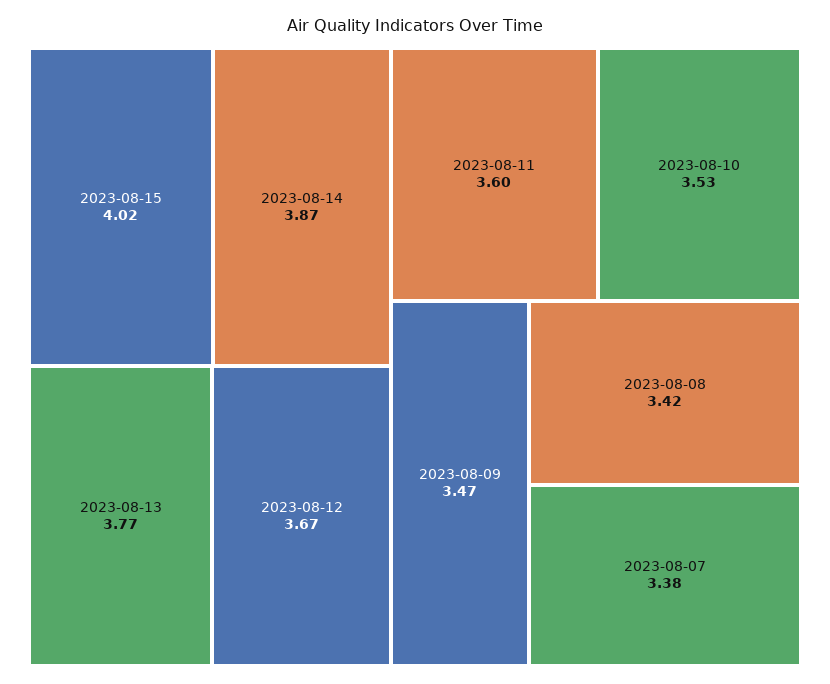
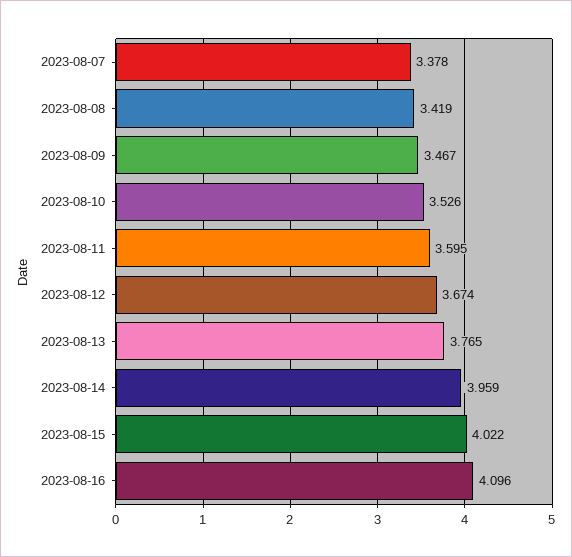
2023-08-14: 3.87 -> 3.959
2023-08-16: none -> 4.096

